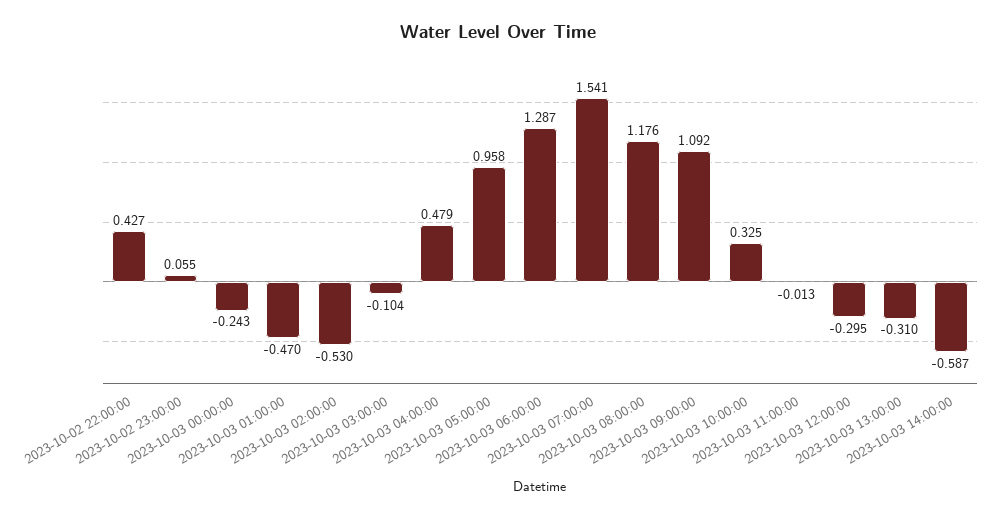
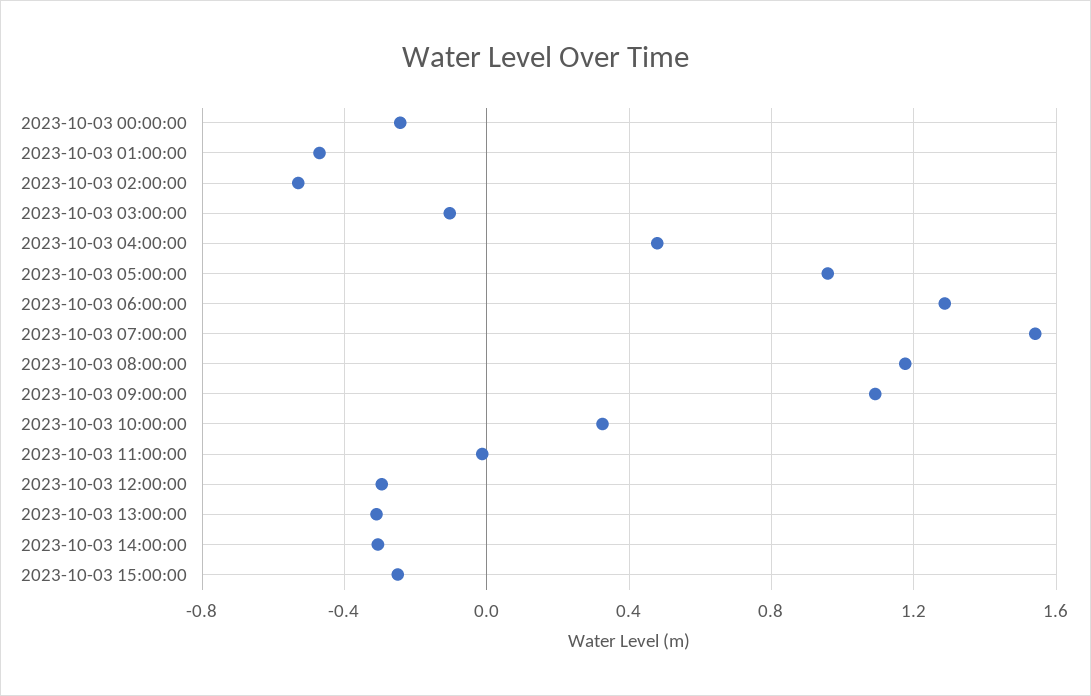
2023-10-02 22:00:00: 0.427 -> none
2023-10-02 23:00:00: 0.055 -> none
2023-10-03 14:00:00: -0.587 -> -0.3
2023-10-03 15:00:00: none -> -0.25

